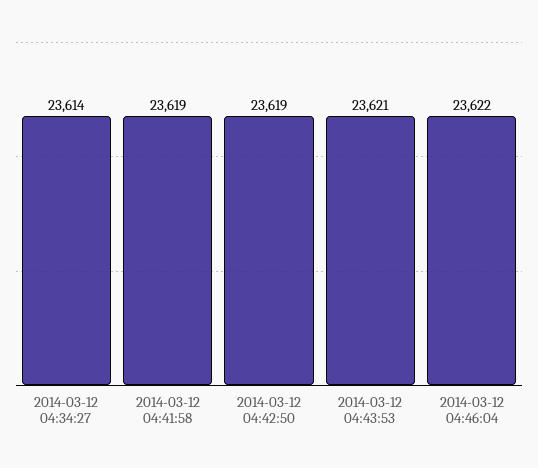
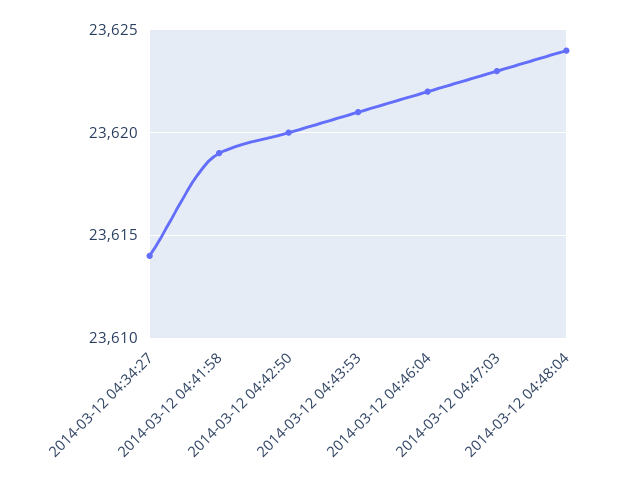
2014-03-12 04:42:50: 23619 -> 23620
2014-03-12 04:47:03: none -> 23623
2014-03-12 04:48:04: none -> 23624

